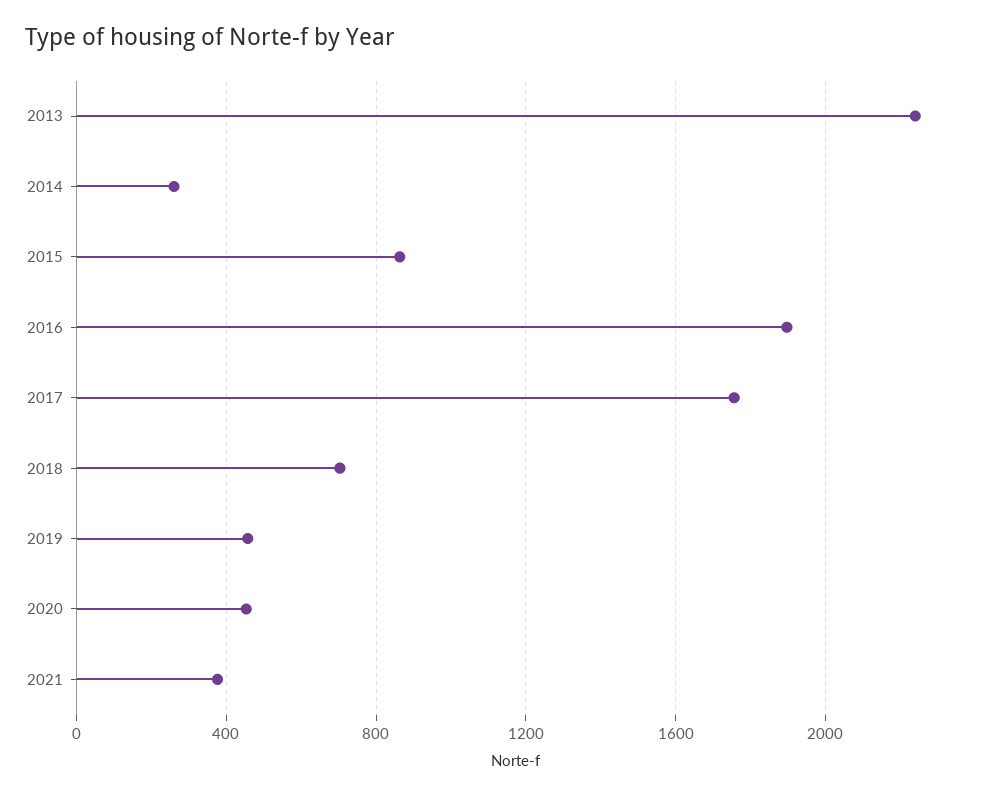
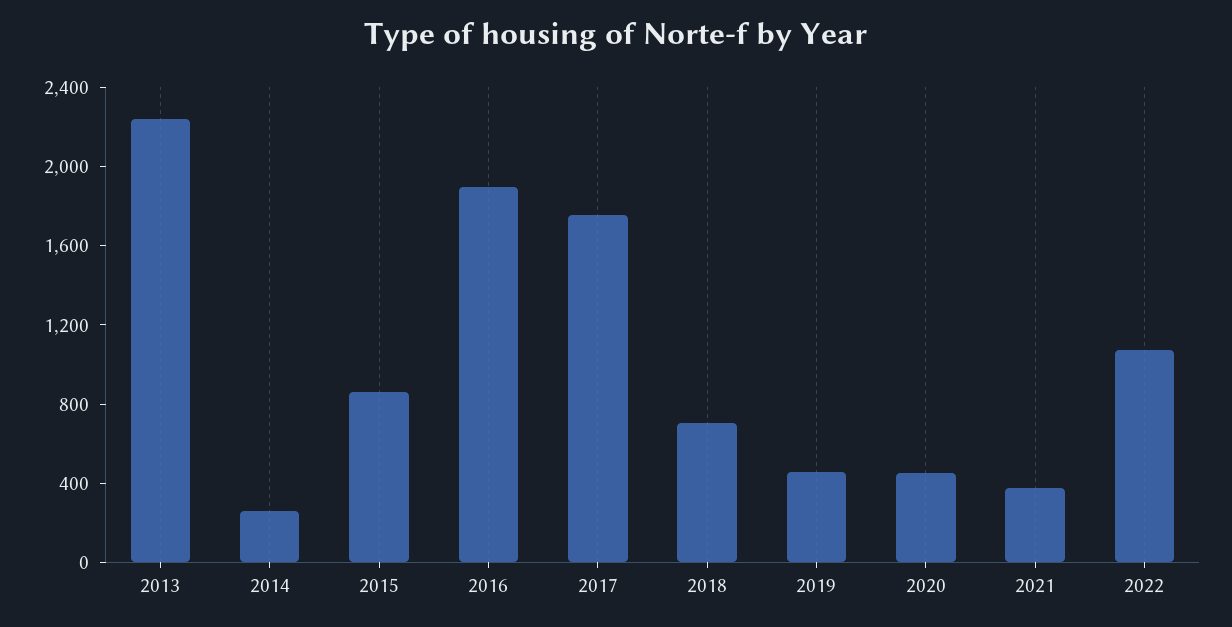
2022: none -> 1100

